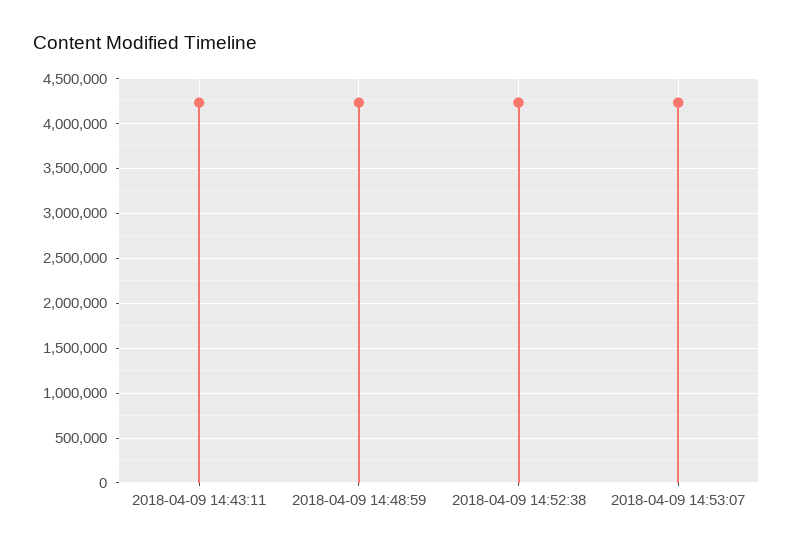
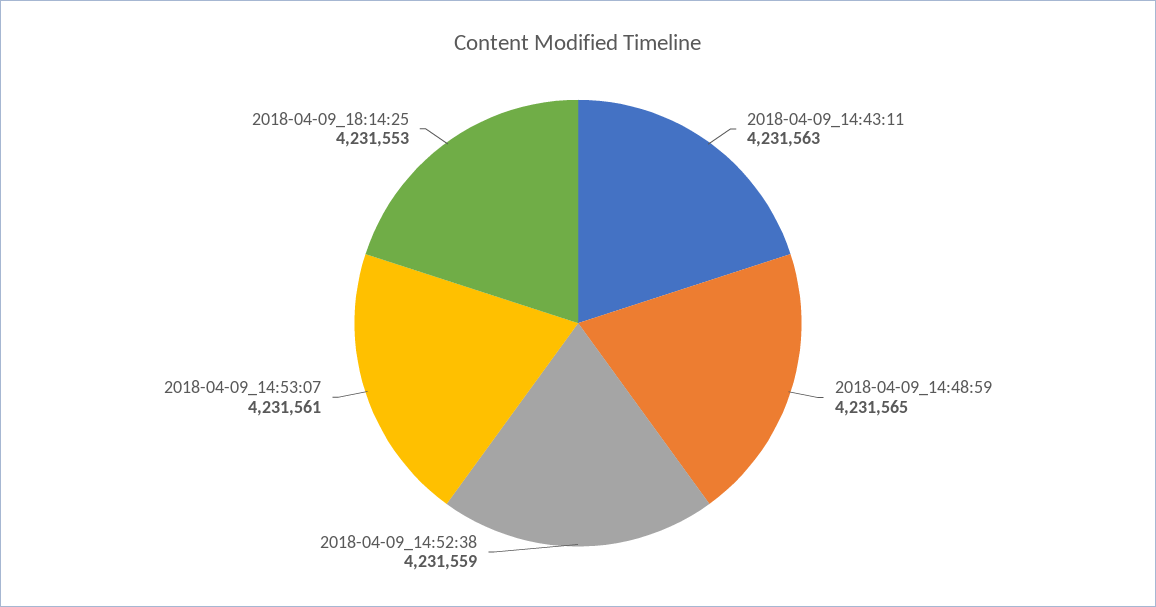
2018-04-09_18:14:25: none -> 4231553

